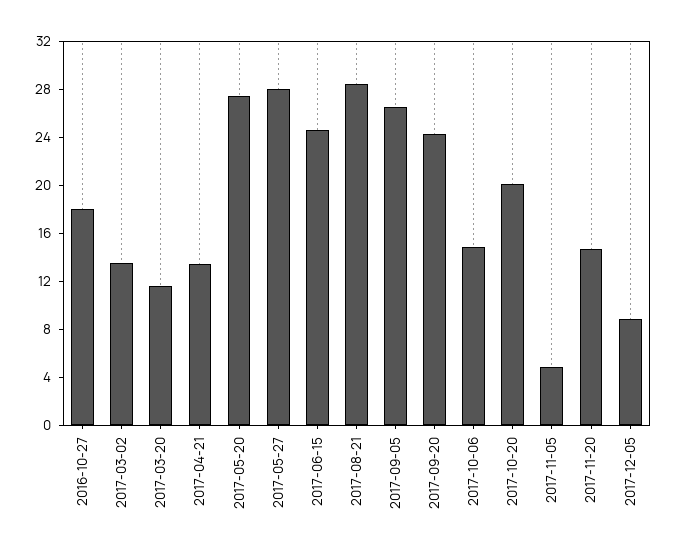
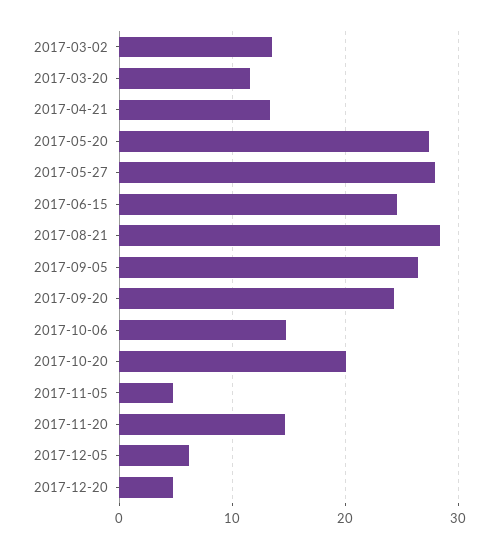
2016-10-27: 18 -> none
2017-12-05: 9 -> 6
2017-12-20: none -> 5

